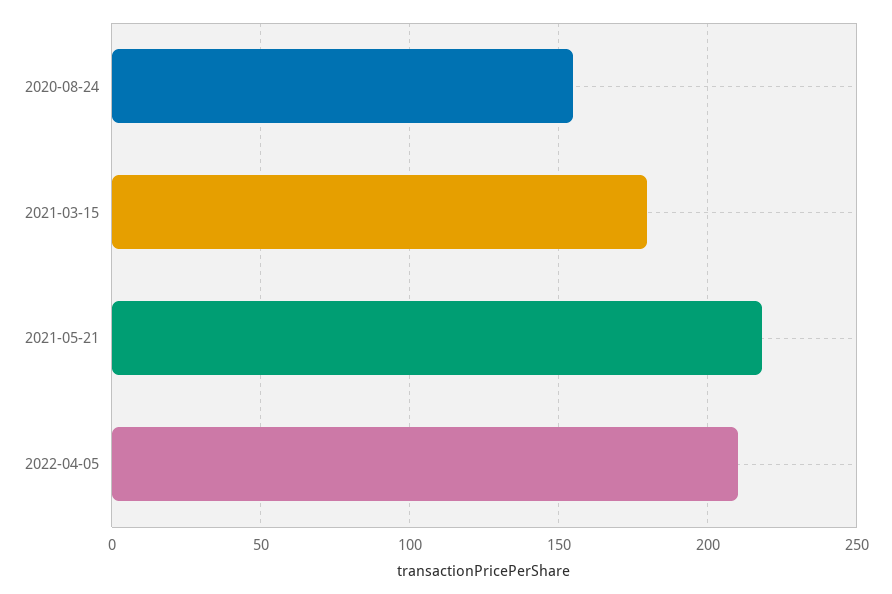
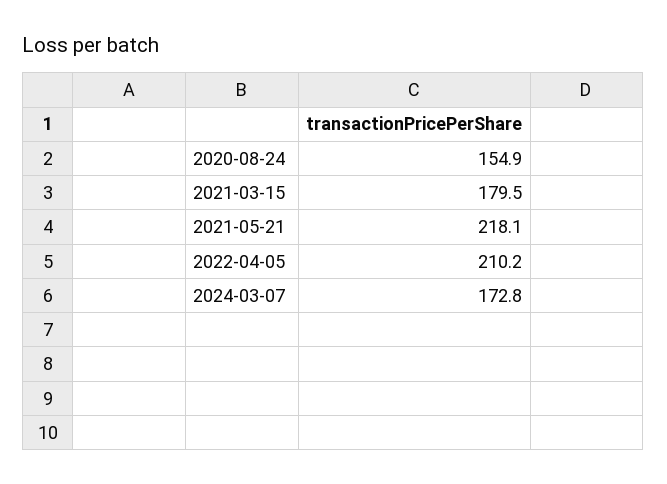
2024-03-07: none -> 172.8

